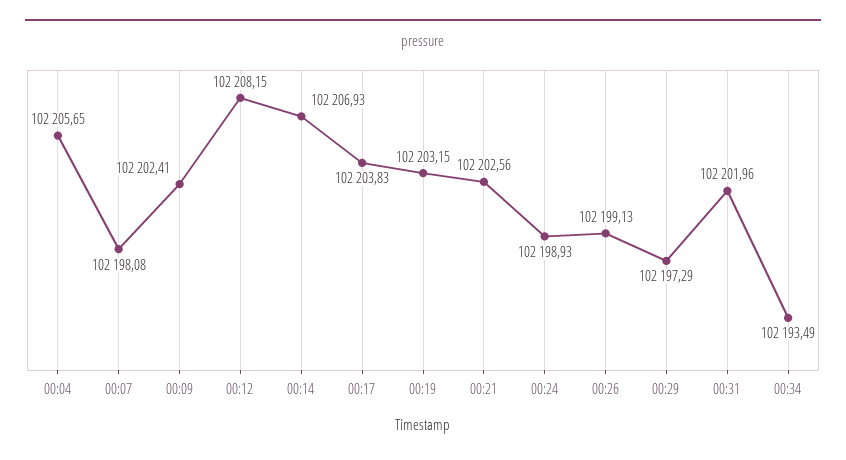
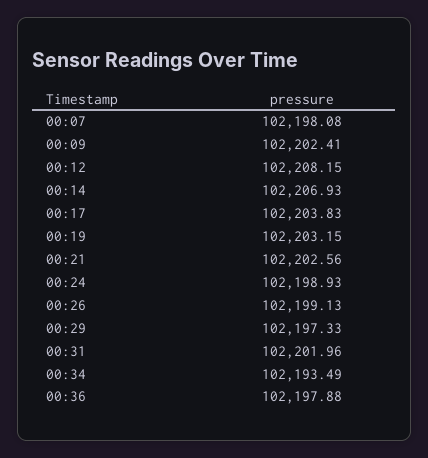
00:04: 102205.65 -> none
00:29: 102197.29 -> 102197.33
00:36: none -> 102197.88

